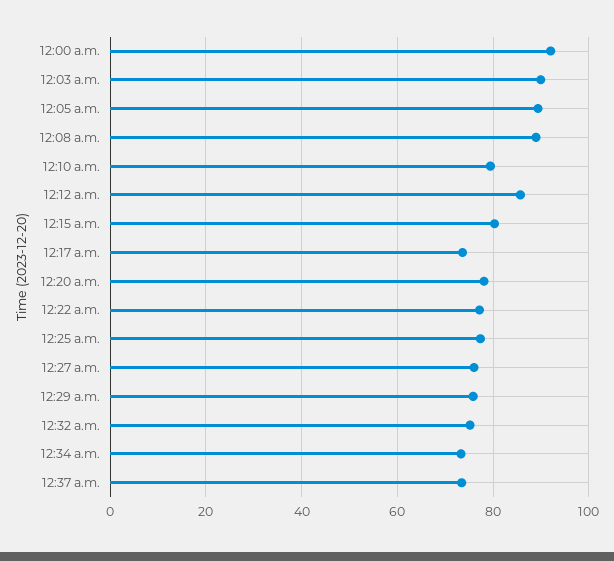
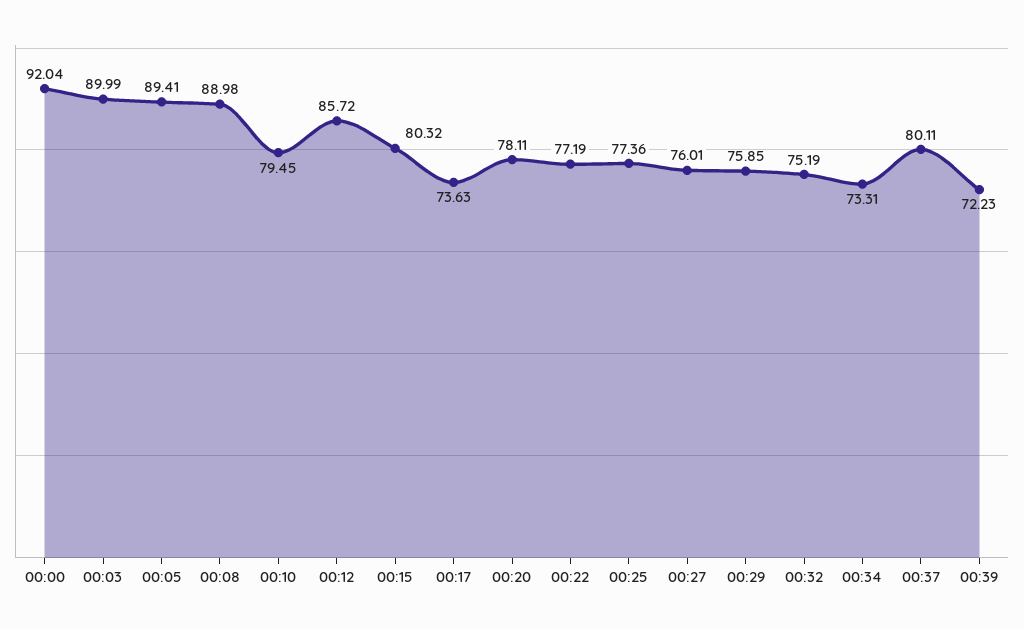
12:37 a.m.: 74 -> 80.11
00:39: none -> 72.23

